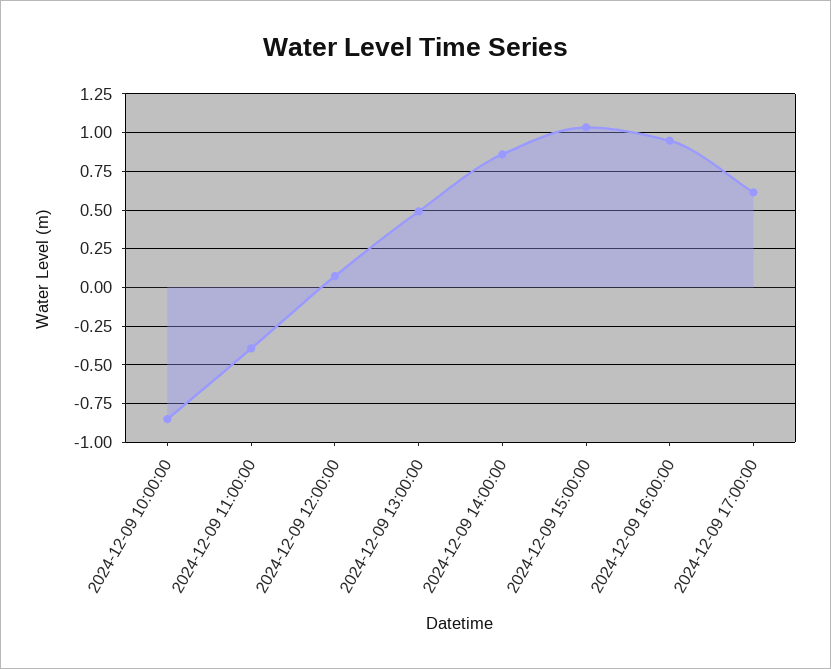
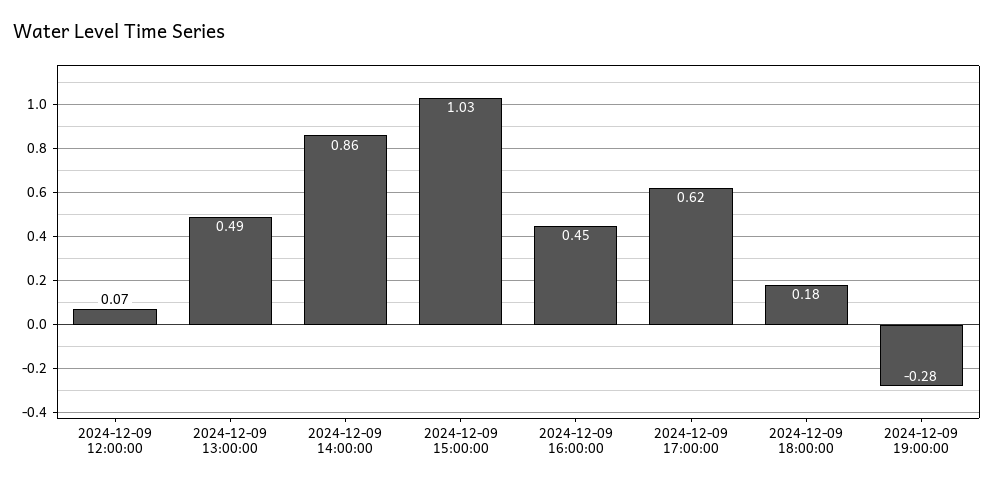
2024-12-09 10:00:00: -0.85 -> none
2024-12-09 11:00:00: -0.4 -> none
2024-12-09 16:00:00: 0.95 -> 0.45
2024-12-09 18:00:00: none -> 0.18
2024-12-09 19:00:00: none -> -0.28

